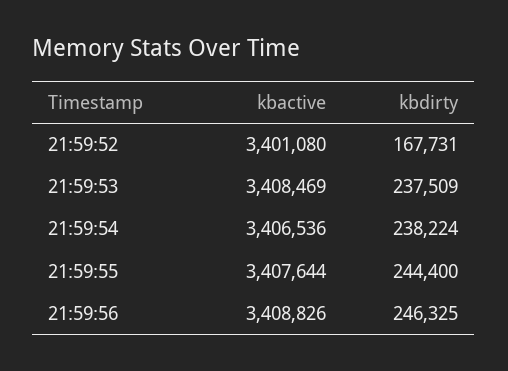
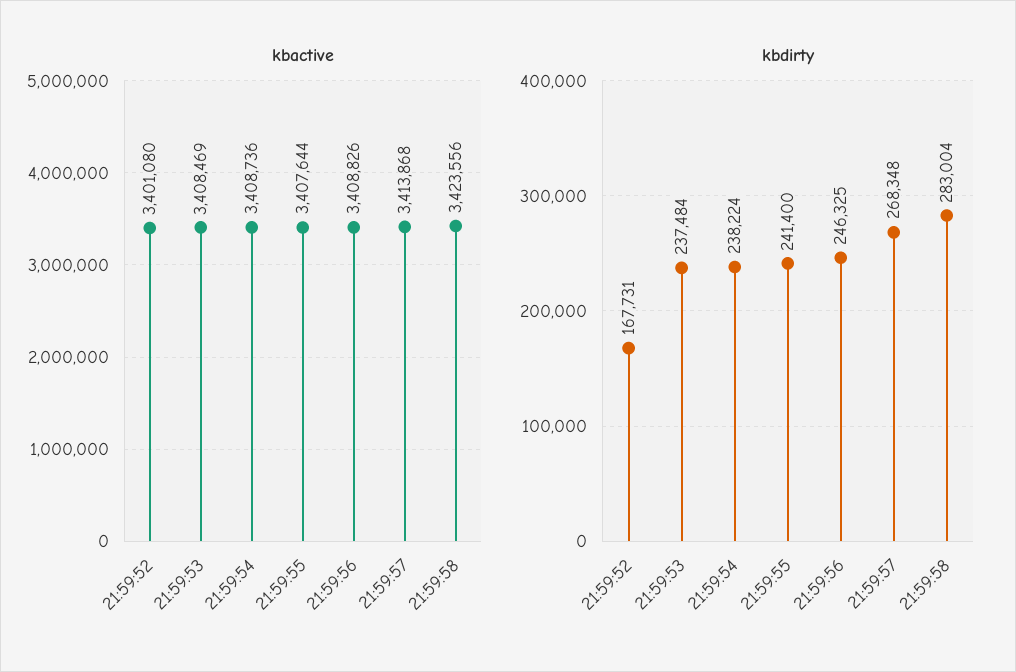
kbdirty, 21:59:53: 237509 -> 237484
kbactive, 21:59:54: 3406536 -> 3408736
kbdirty, 21:59:55: 244400 -> 241400
kbactive, 21:59:57: none -> 3413868
kbactive, 21:59:58: none -> 3423556
kbdirty, 21:59:57: none -> 268348
kbdirty, 21:59:58: none -> 283004

